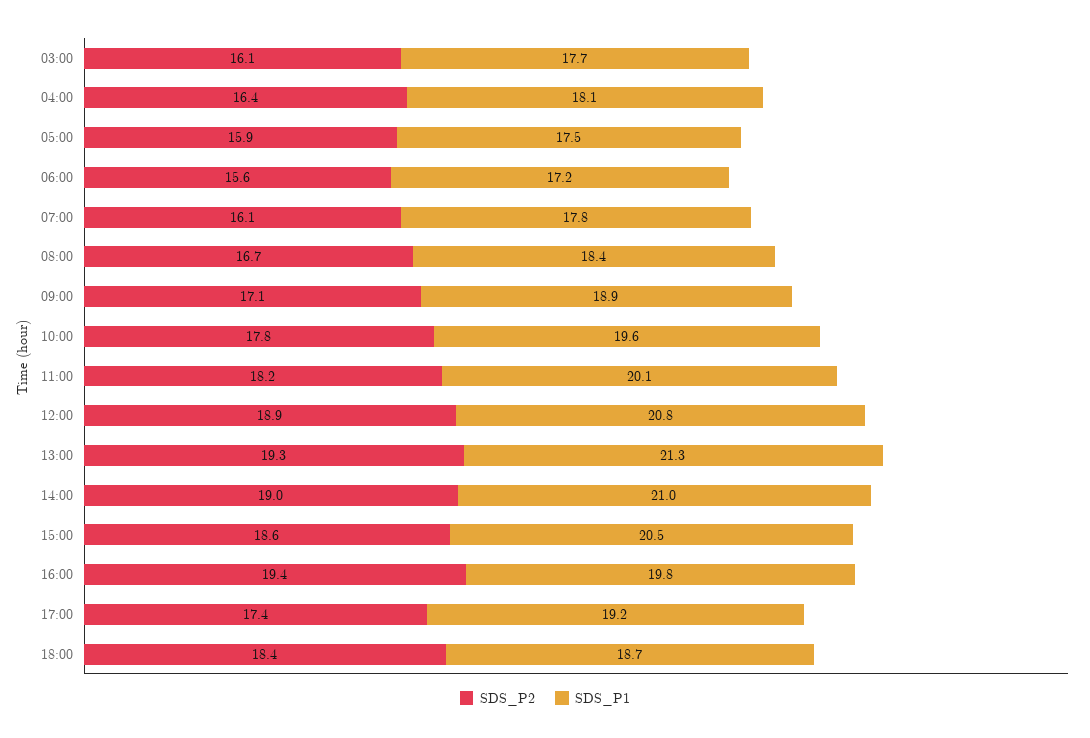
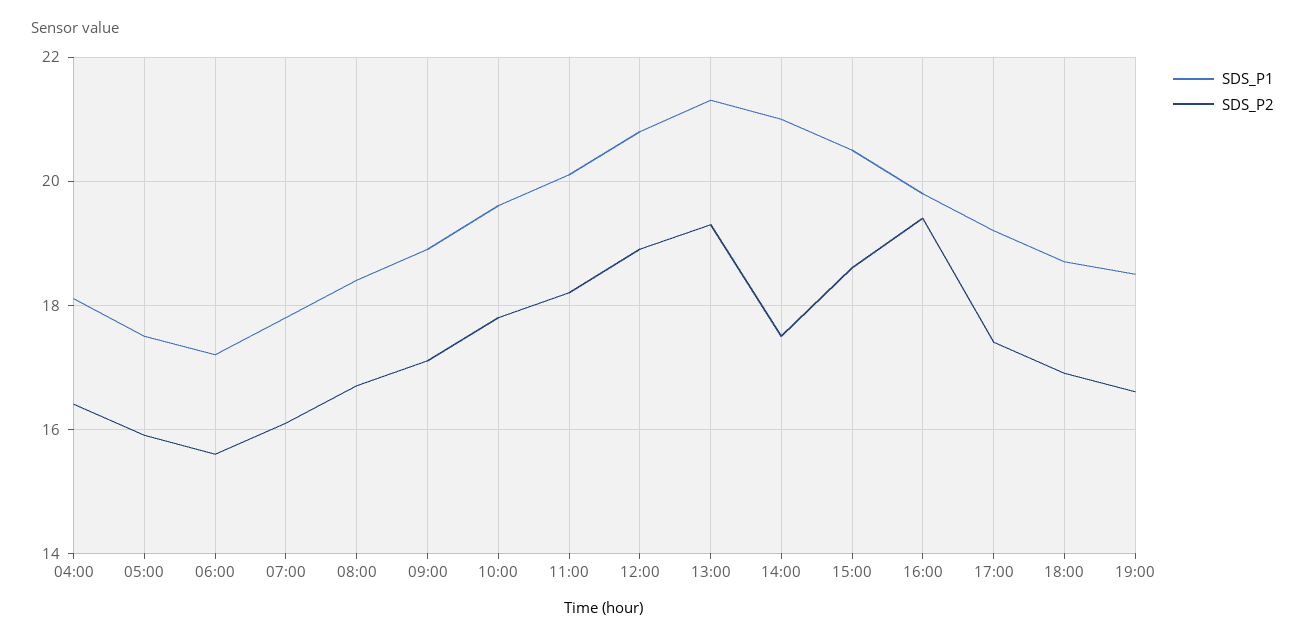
SDS_P2, 03:00: 16.1 -> none
SDS_P1, 03:00: 17.7 -> none
SDS_P2, 14:00: 19 -> 17.5
SDS_P2, 18:00: 18.4 -> 17
SDS_P1, 19:00: none -> 18.5
SDS_P2, 19:00: none -> 16.5

